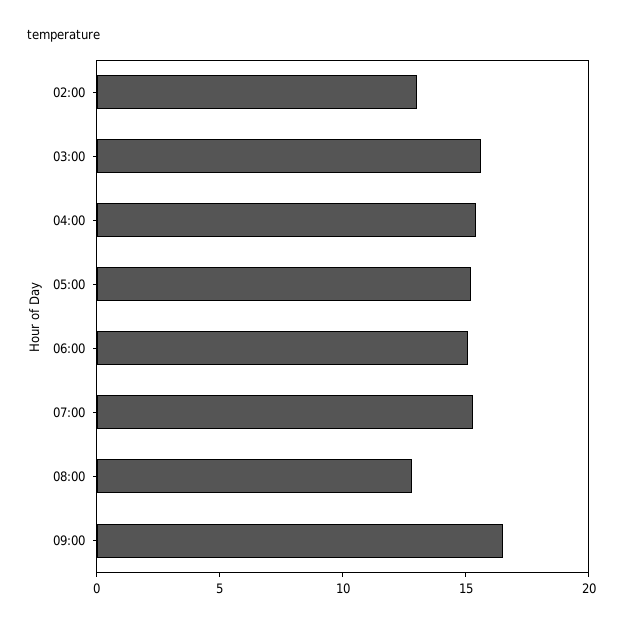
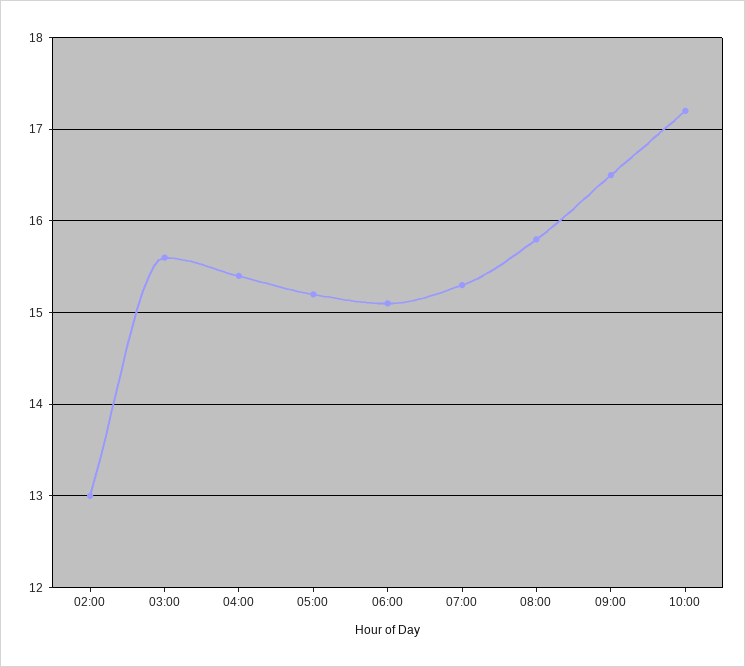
08:00: 13 -> 15.8
10:00: none -> 17.2

